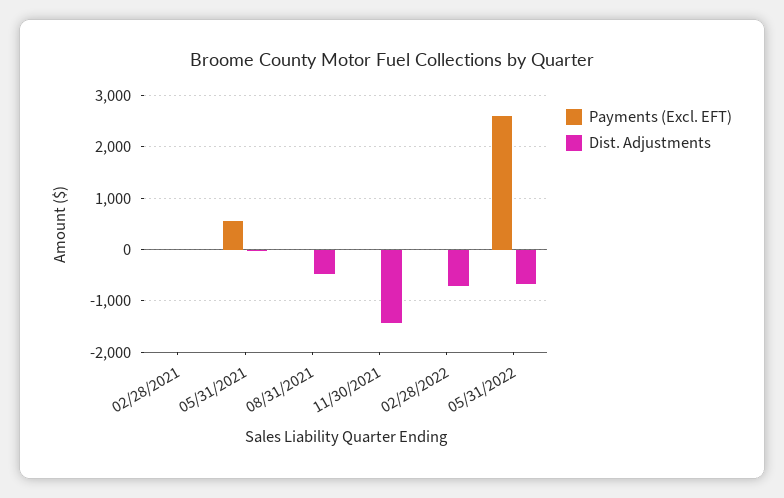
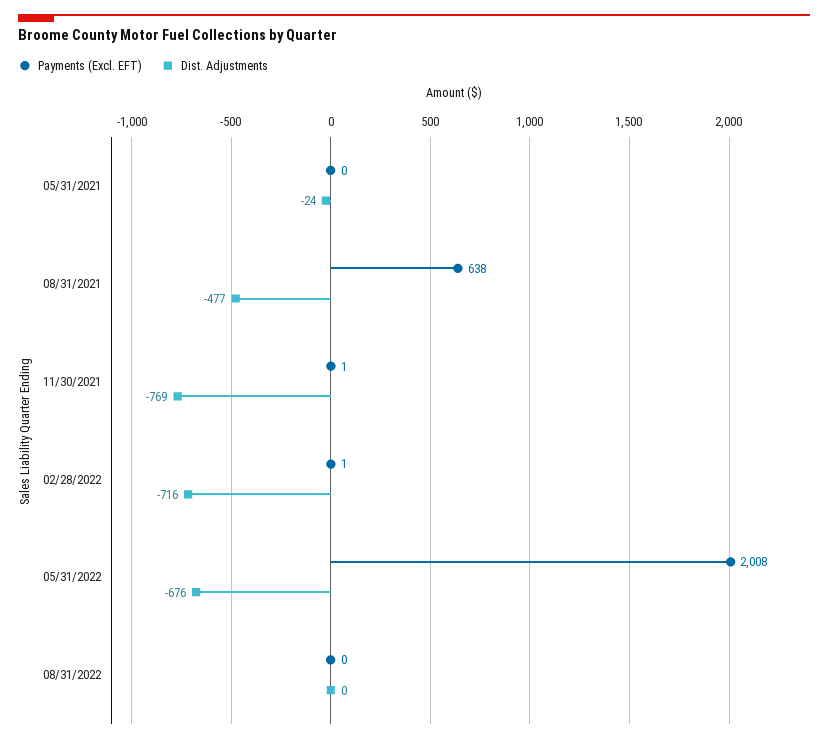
Payments (Excl. EFT), 02/28/2021: 0 -> none
Dist. Adjustments, 02/28/2021: 0 -> none
Payments (Excl. EFT), 05/31/2021: 600 -> 0
Payments (Excl. EFT), 08/31/2021: 0 -> 638
Dist. Adjustments, 11/30/2021: -1400 -> -769
Payments (Excl. EFT), 05/31/2022: 2600 -> 2008
Payments (Excl. EFT), 08/31/2022: none -> 0
Dist. Adjustments, 08/31/2022: none -> 0

